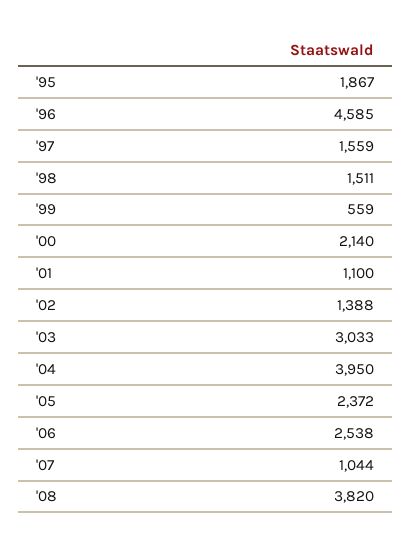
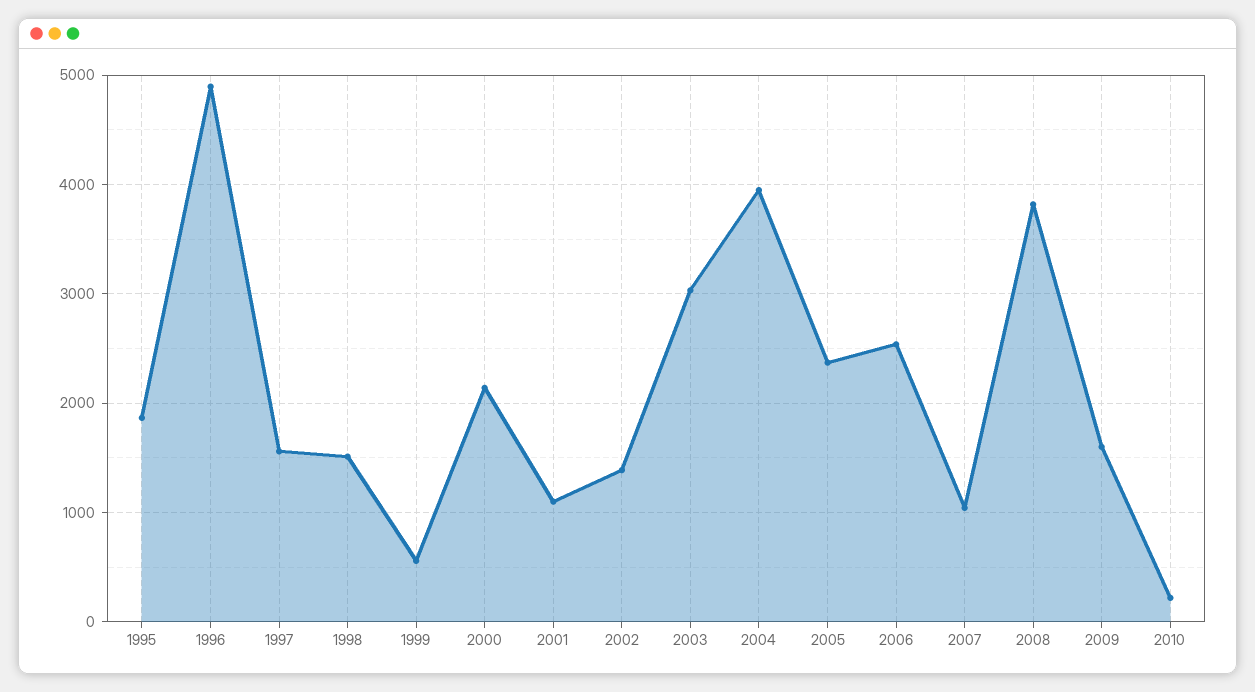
'96: 4585 -> 4900
2009: none -> 1600
2010: none -> 200

